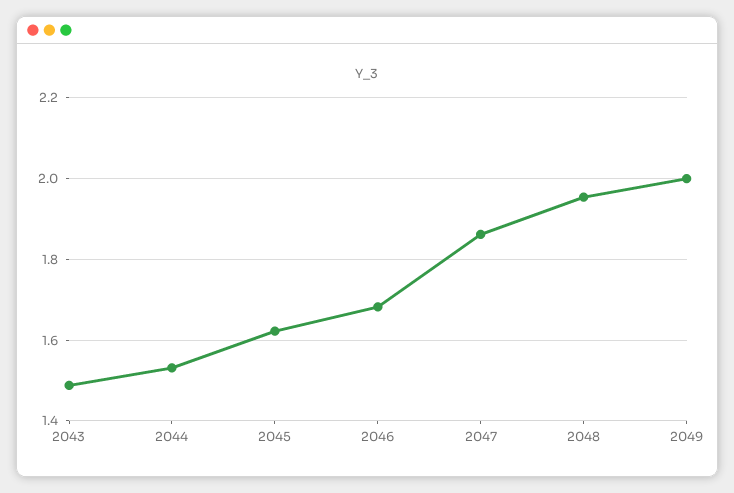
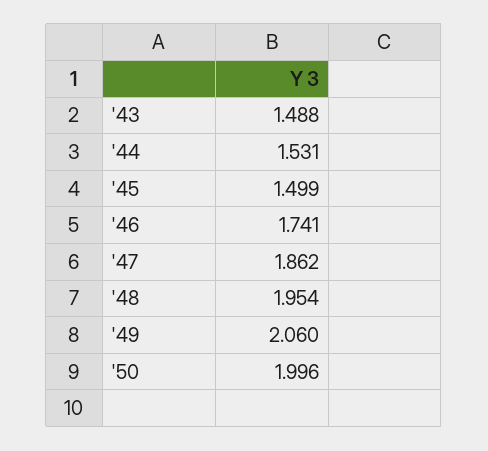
2045: 1.62 -> 1.499
2046: 1.68 -> 1.741
2049: 2 -> 2.06
'50: none -> 1.996

